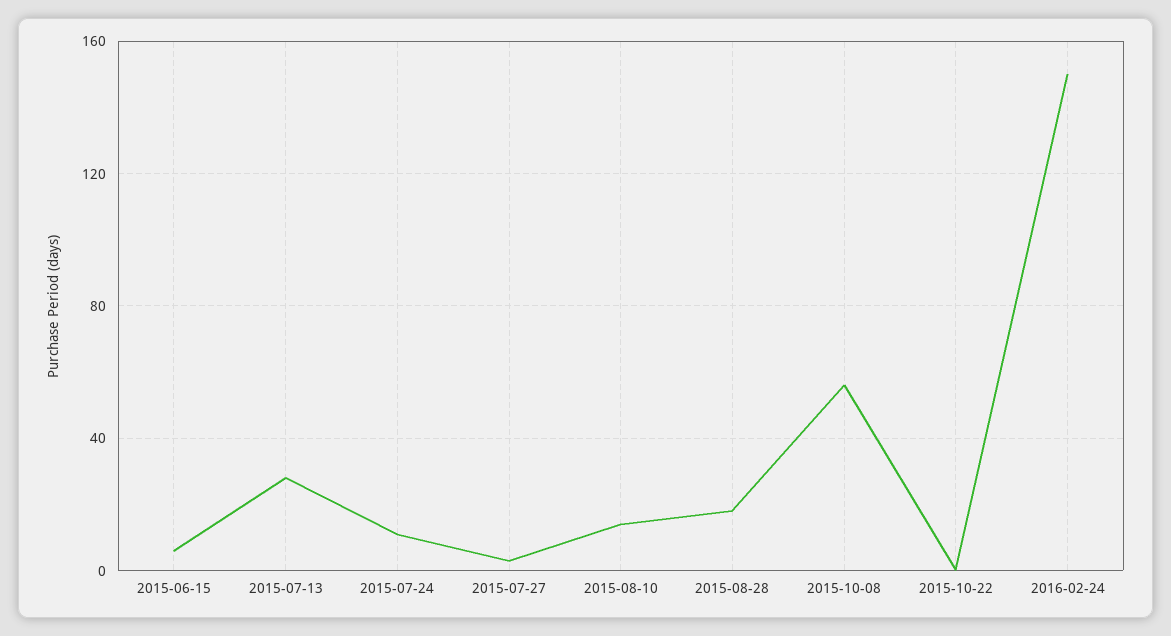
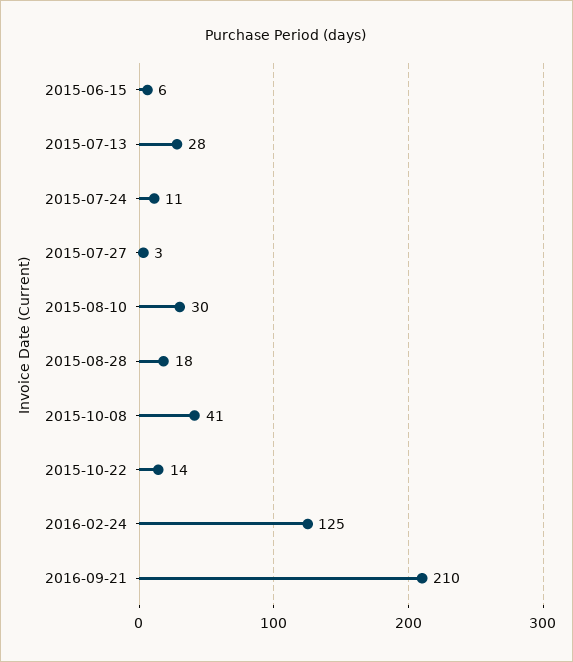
2015-08-10: 15 -> 30
2015-10-08: 55 -> 41
2015-10-22: 0 -> 14
2016-02-24: 150 -> 125
2016-09-21: none -> 210

